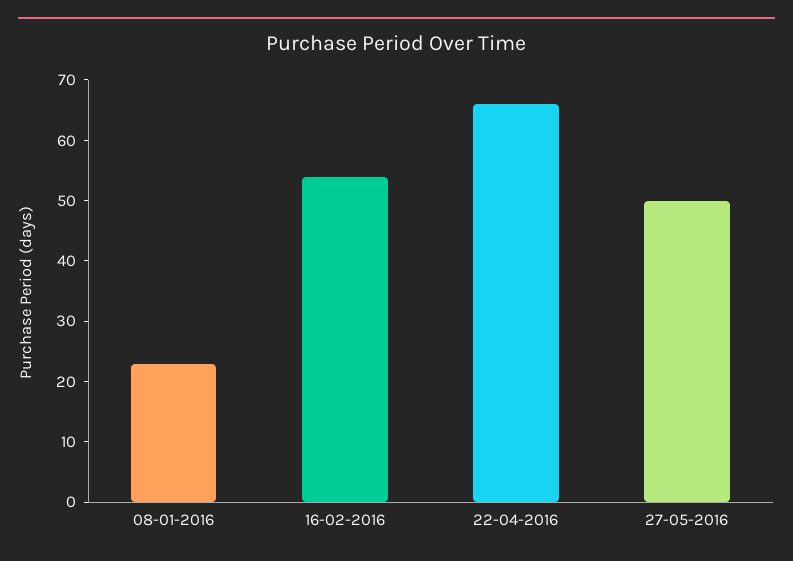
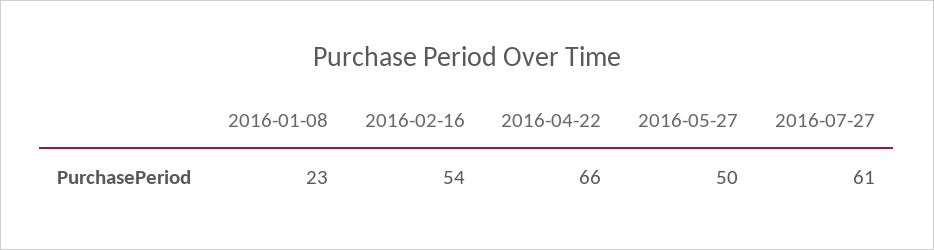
2016-07-27: none -> 61

